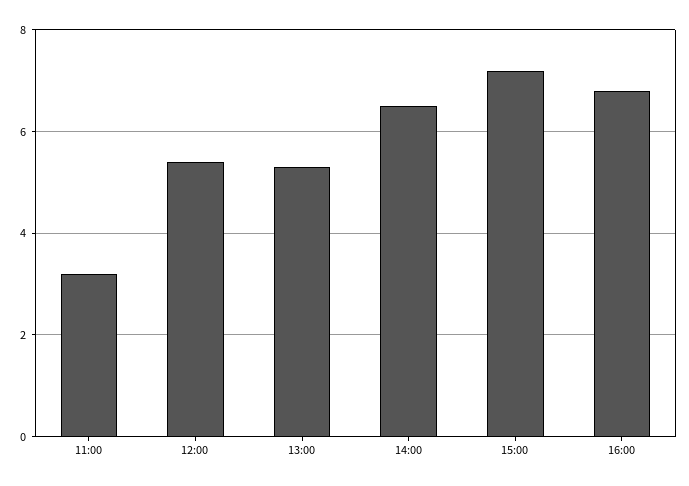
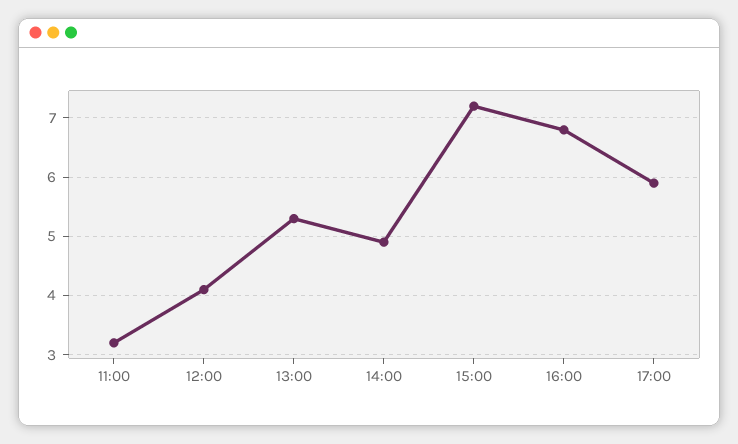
12:00: 5.5 -> 4
14:00: 6.5 -> 5
17:00: none -> 6

